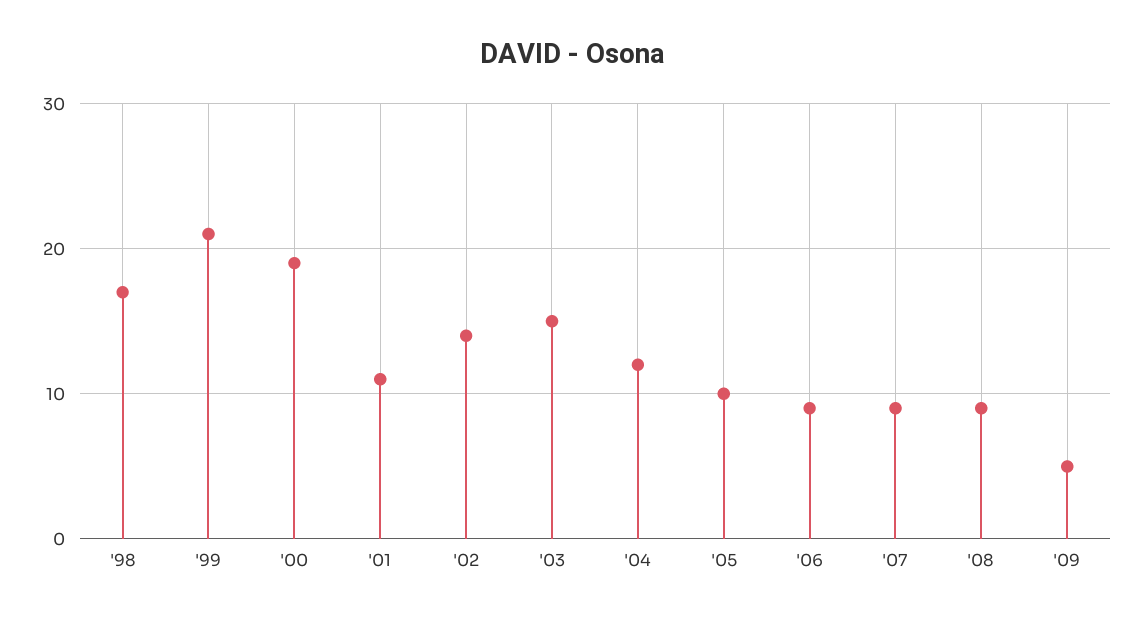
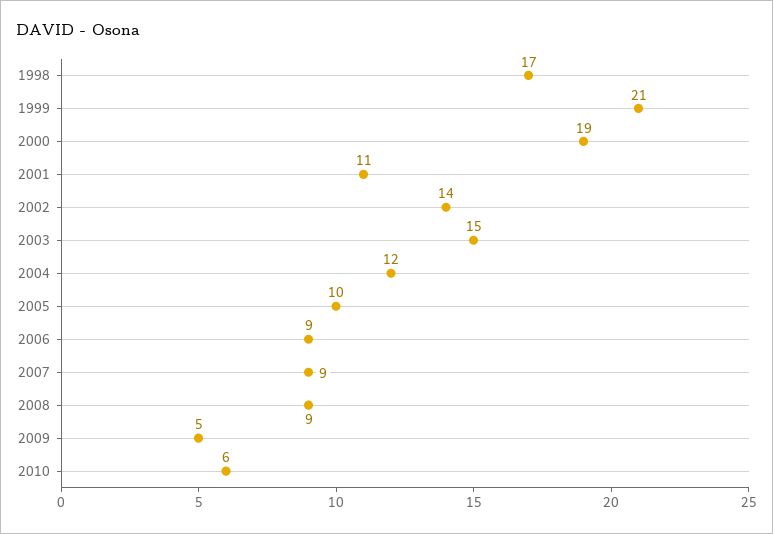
2010: none -> 6

